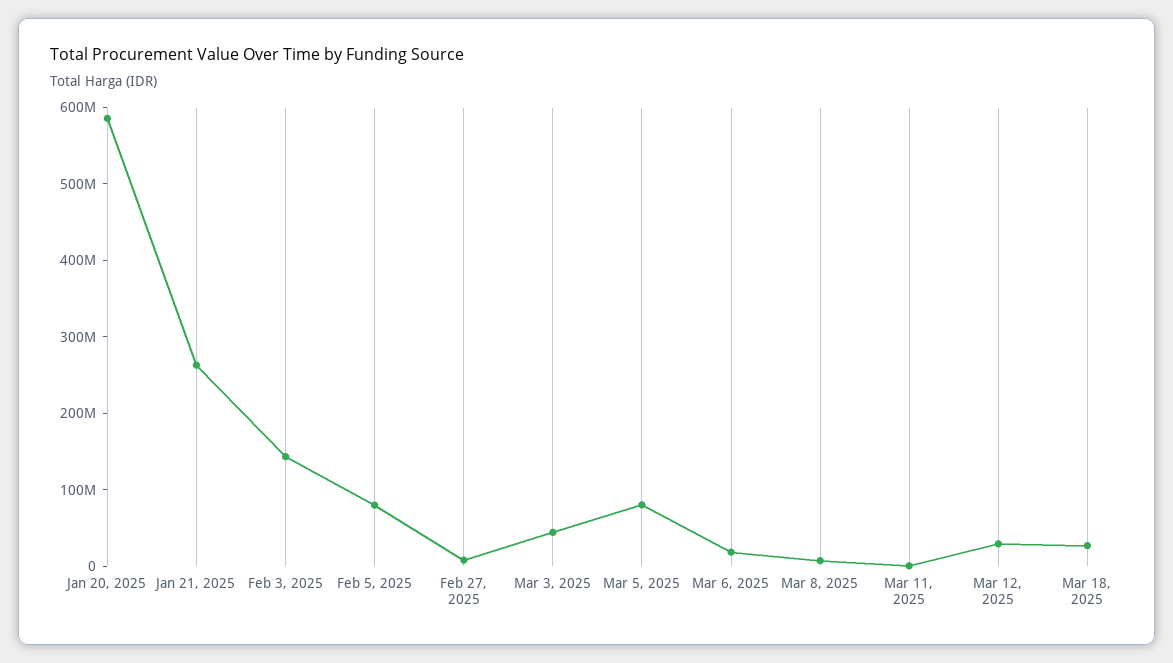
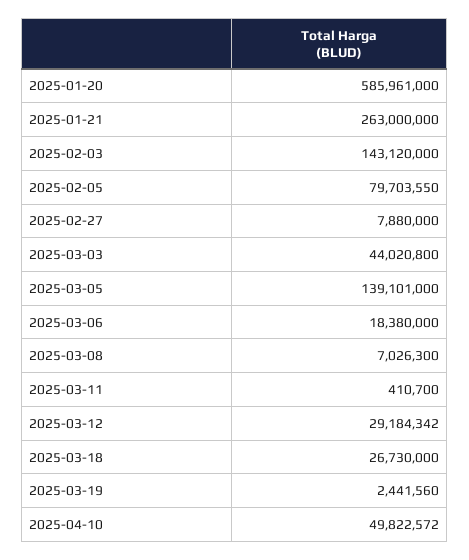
Mar 5, 2025: 80000000 -> 139101000
2025-03-19: none -> 2441560
2025-04-10: none -> 49822572

